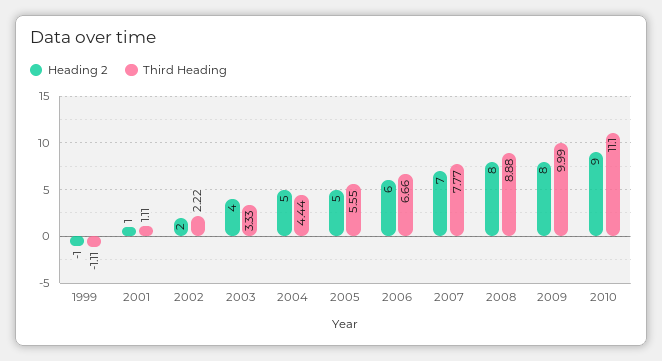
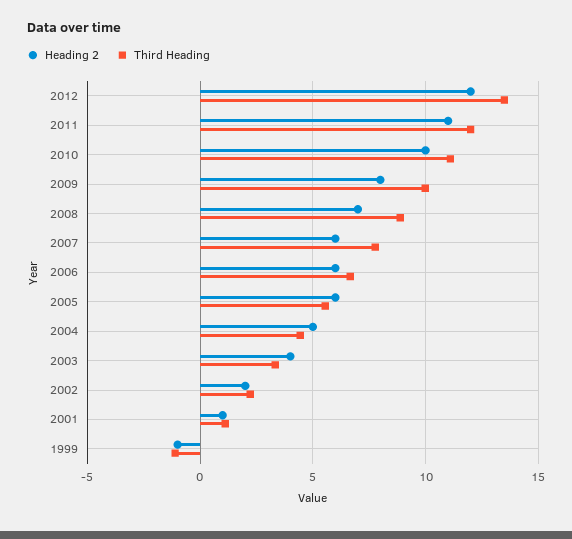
Heading 2, 2005: 5 -> 6
Heading 2, 2007: 7 -> 6
Heading 2, 2008: 8 -> 7
Heading 2, 2010: 9 -> 10
Heading 2, 2012: none -> 12
Third Heading, 2012: none -> 13.5
Heading 2, 2011: none -> 11
Third Heading, 2011: none -> 12

